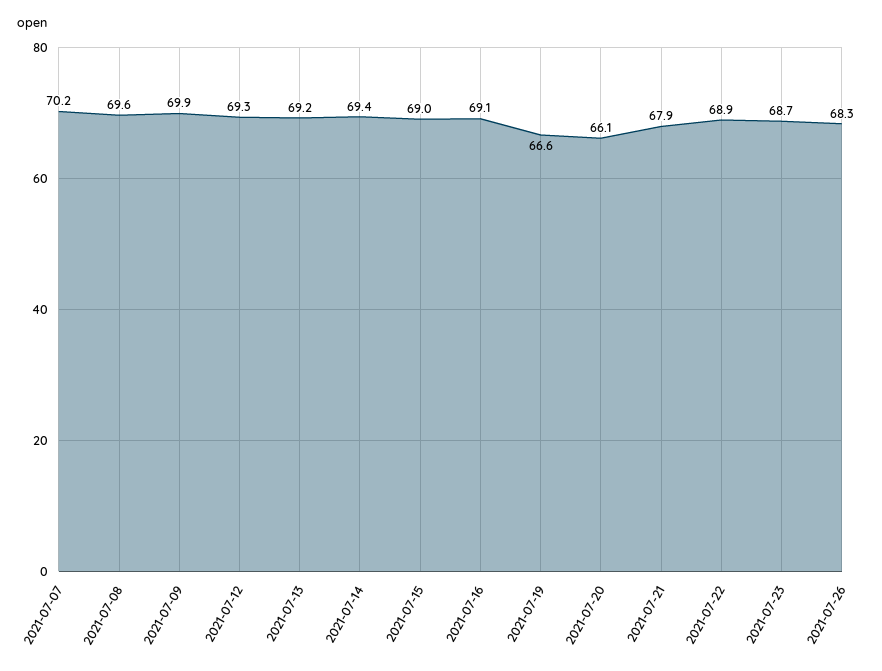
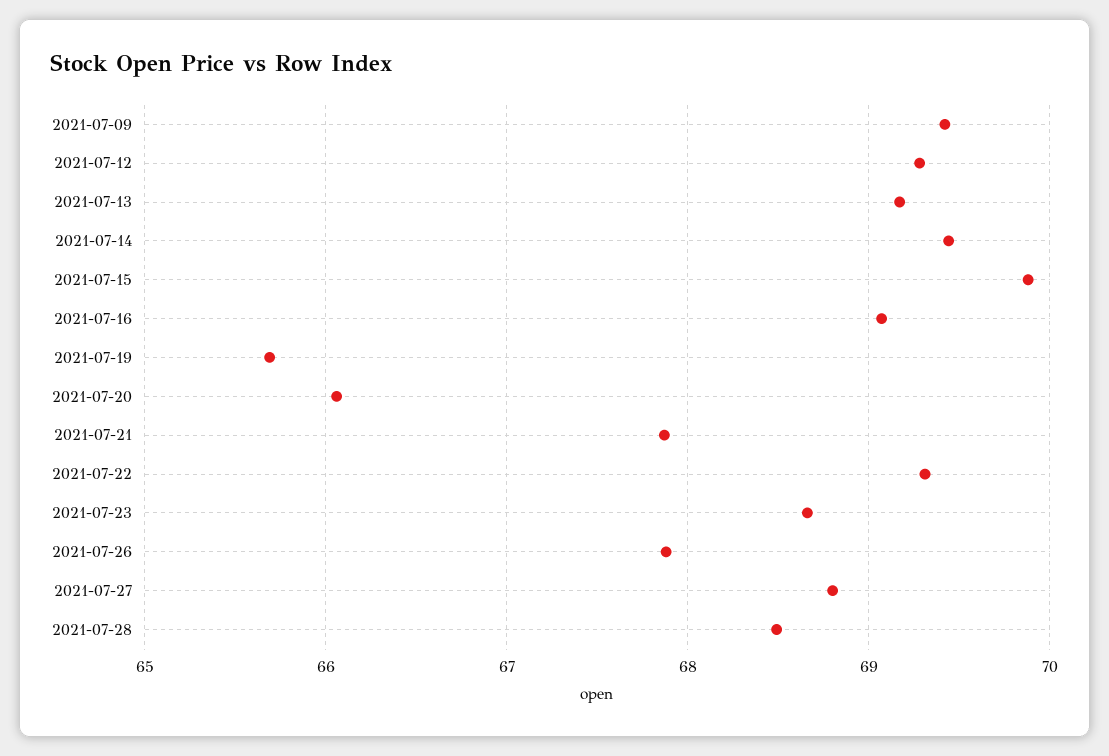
2021-07-07: 70.2 -> none
2021-07-08: 69.6 -> none
2021-07-09: 69.9 -> 69.4
2021-07-15: 69 -> 69.9
2021-07-19: 66.6 -> 65.7
2021-07-22: 68.9 -> 69.3
2021-07-26: 68.3 -> 67.9
2021-07-27: none -> 68.8
2021-07-28: none -> 68.5

